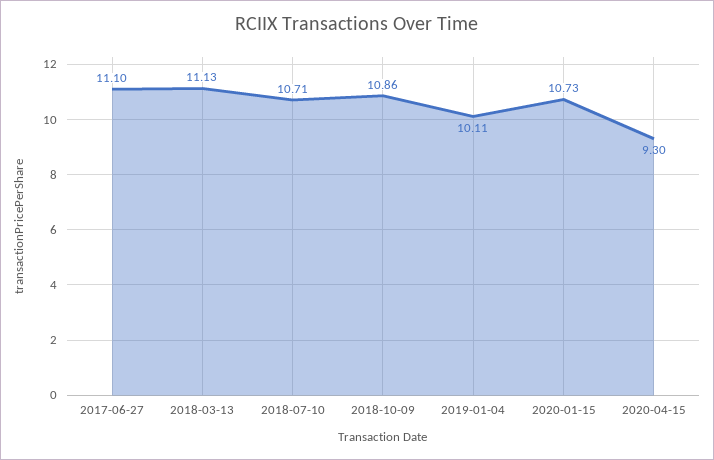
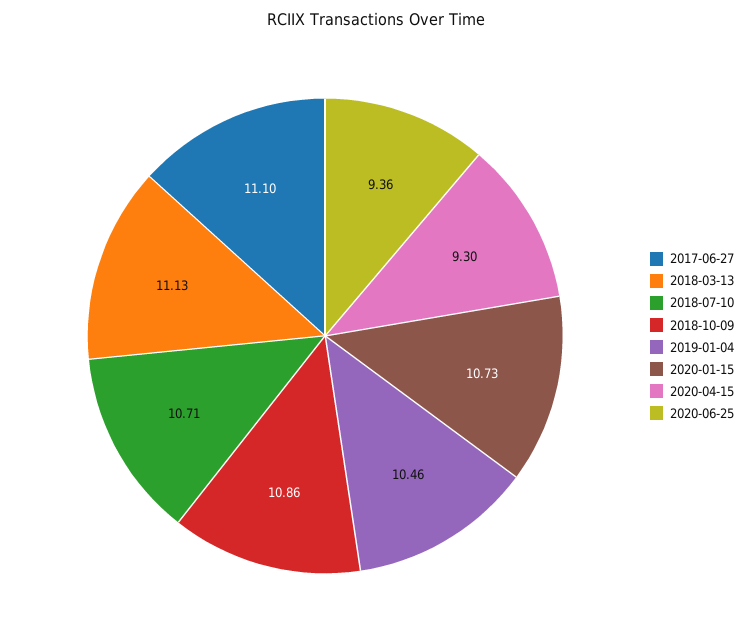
2019-01-04: 10.11 -> 10.46
2020-06-25: none -> 9.36

